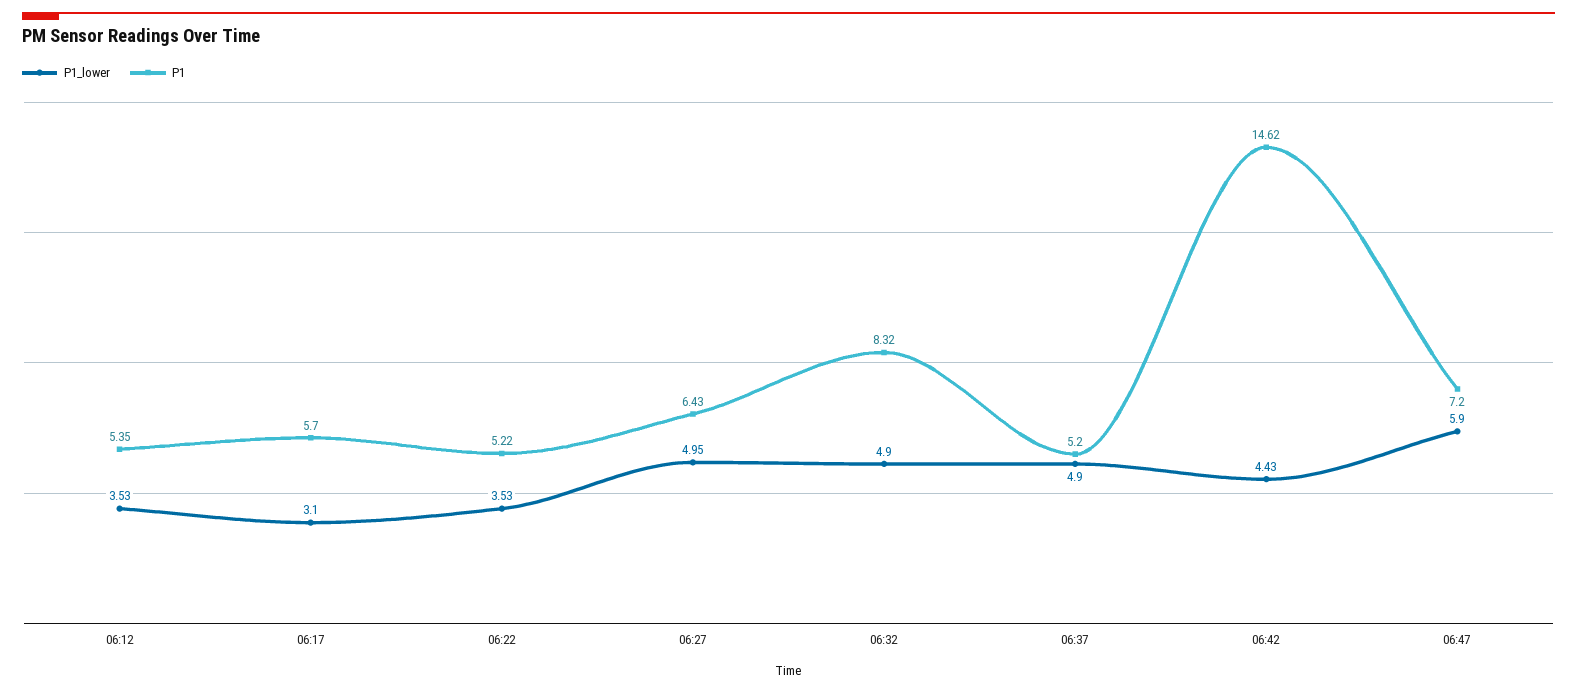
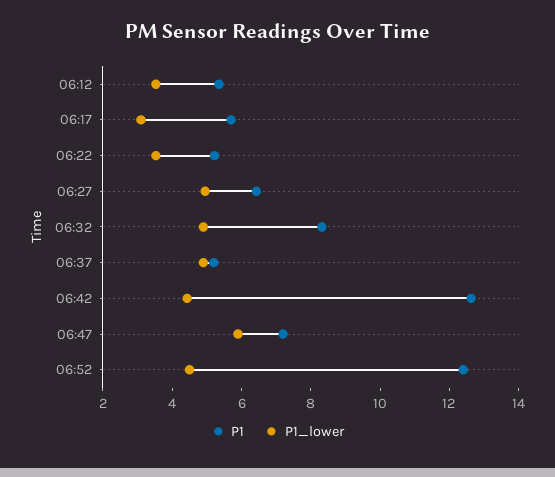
P1, 06:42: 14.62 -> 12.5
P1, 06:52: none -> 12.5
P1_lower, 06:52: none -> 4.5

